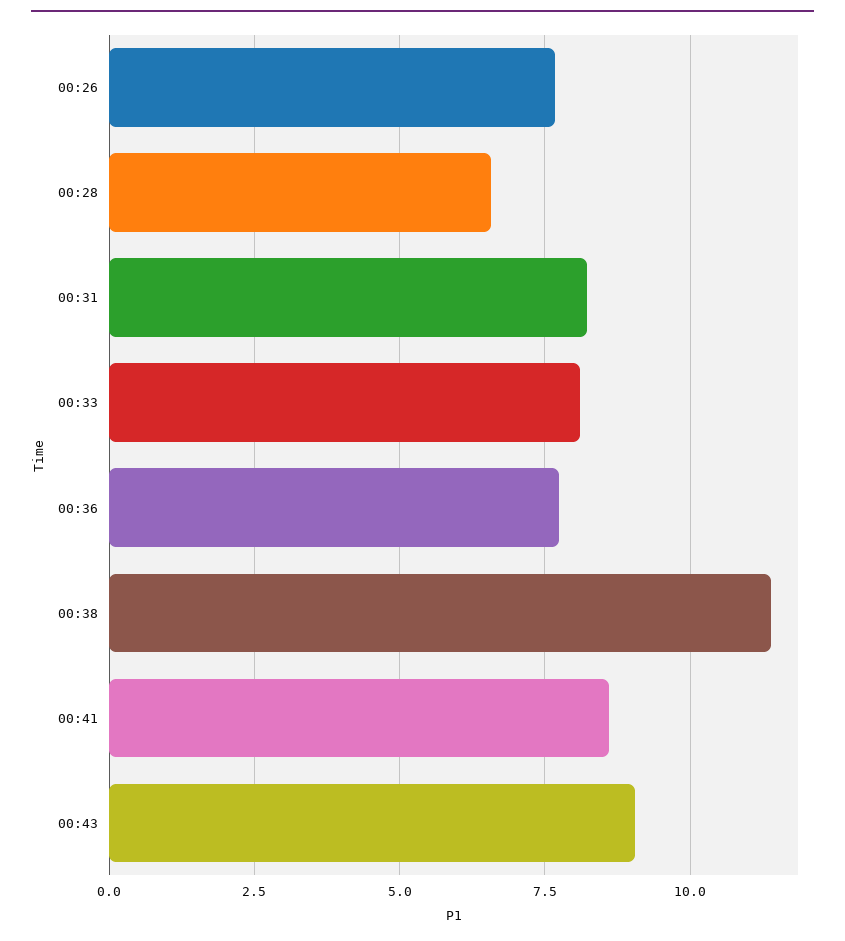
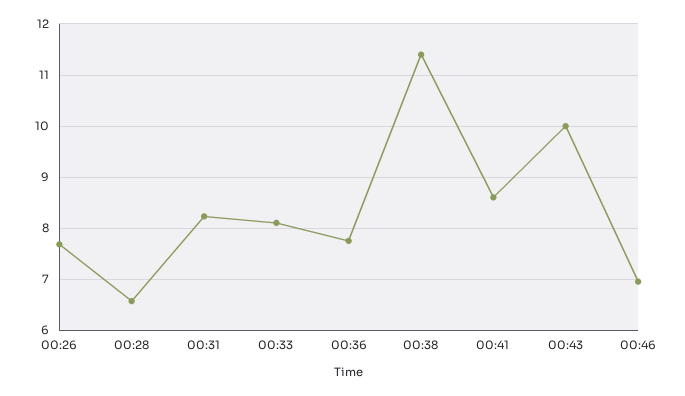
00:43: 9 -> 10
00:46: none -> 7

